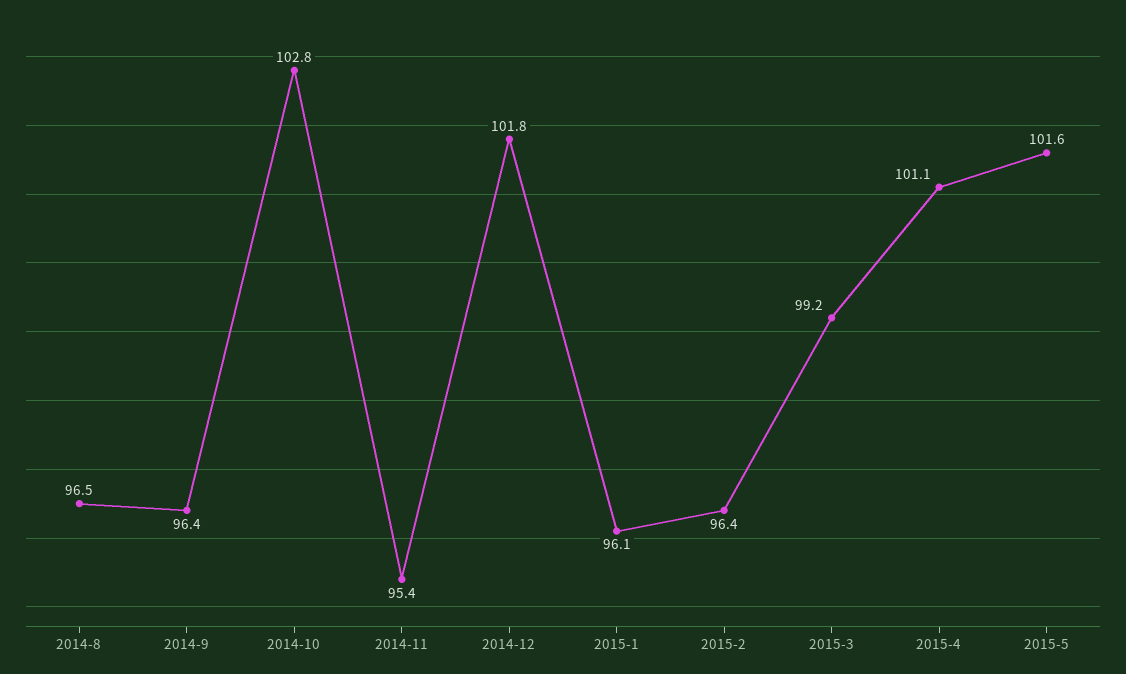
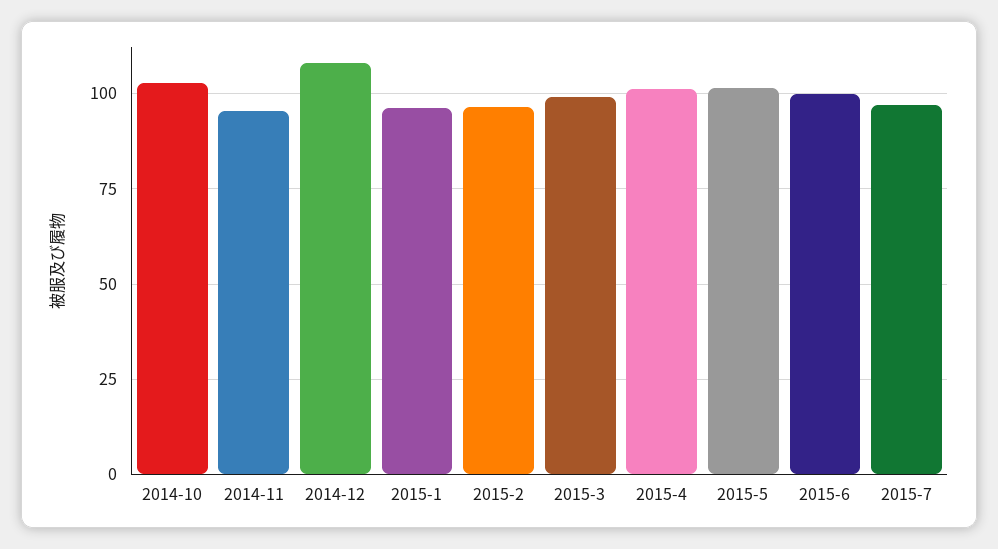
2014-8: 96.5 -> none
2014-9: 96.4 -> none
2014-12: 101.8 -> 107.5
2015-6: none -> 100
2015-7: none -> 97.5

